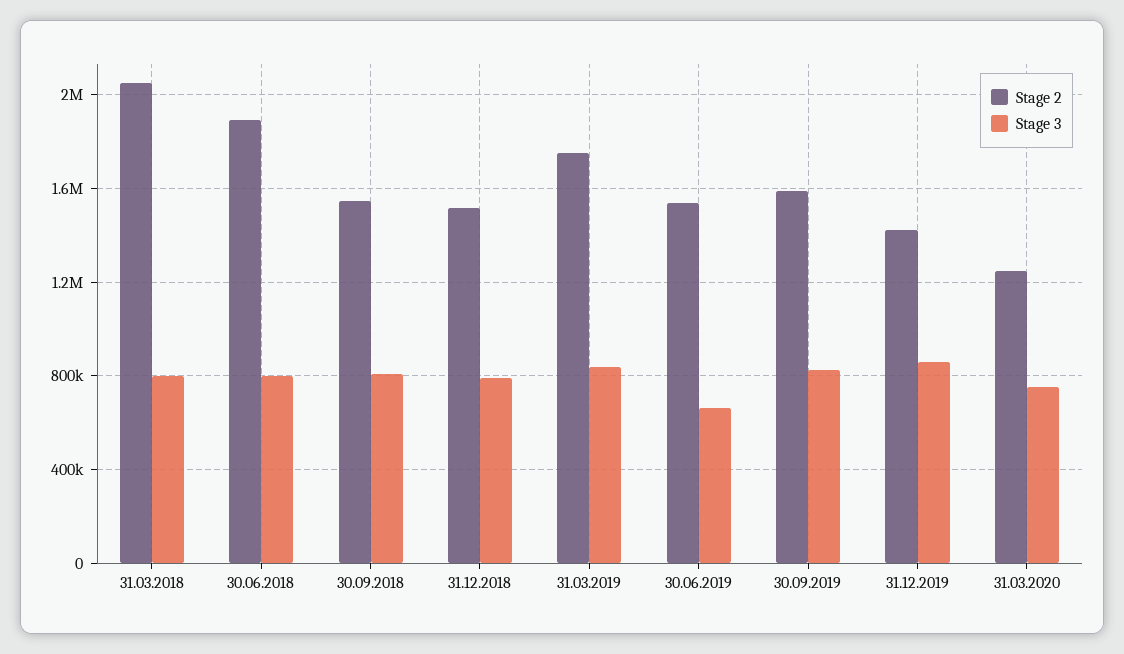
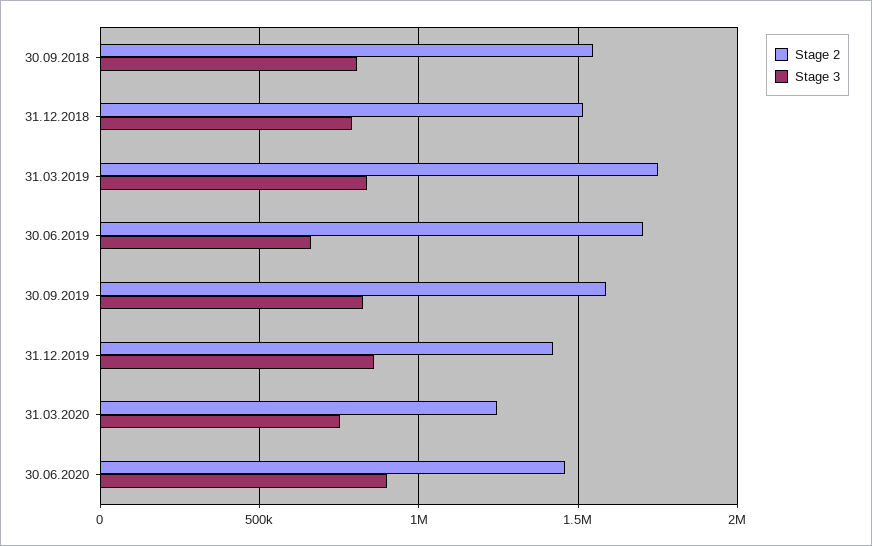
Stage 2, 31.03.2018: 2050000 -> none
Stage 3, 31.03.2018: 800000 -> none
Stage 2, 30.06.2018: 1900000 -> none
Stage 3, 30.06.2018: 800000 -> none
Stage 2, 30.06.2019: 1550000 -> 1700000
Stage 2, 30.06.2020: none -> 1450000
Stage 3, 30.06.2020: none -> 900000

